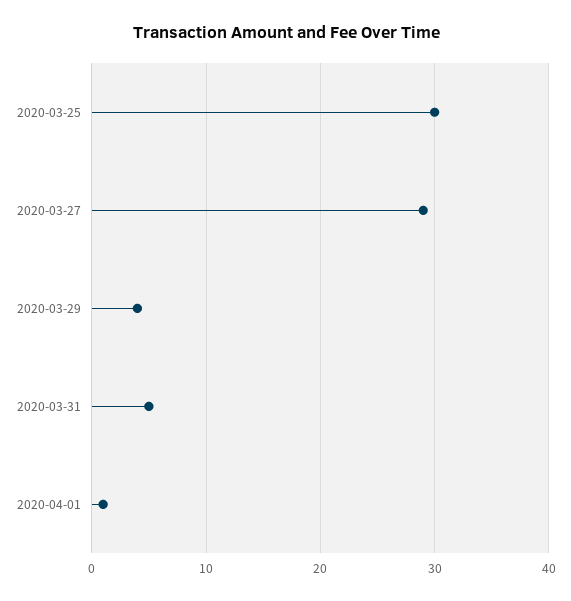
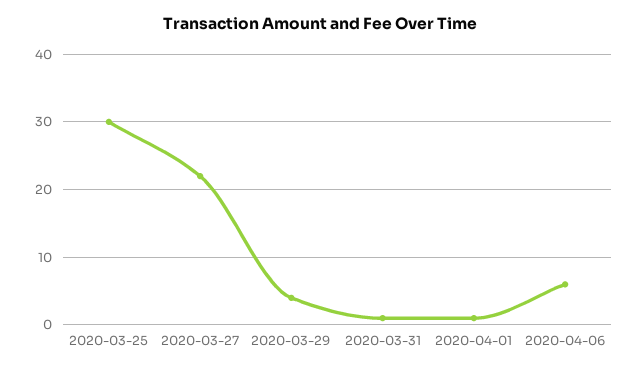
2020-03-27: 29 -> 22
2020-03-31: 5 -> 1
2020-04-06: none -> 6

